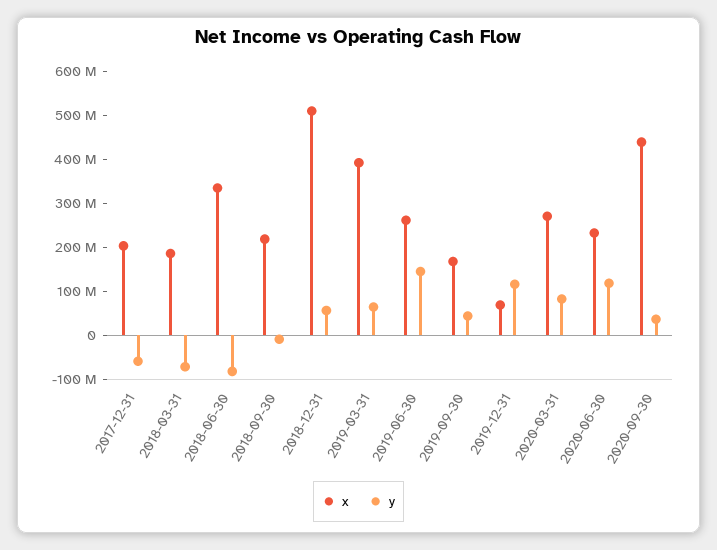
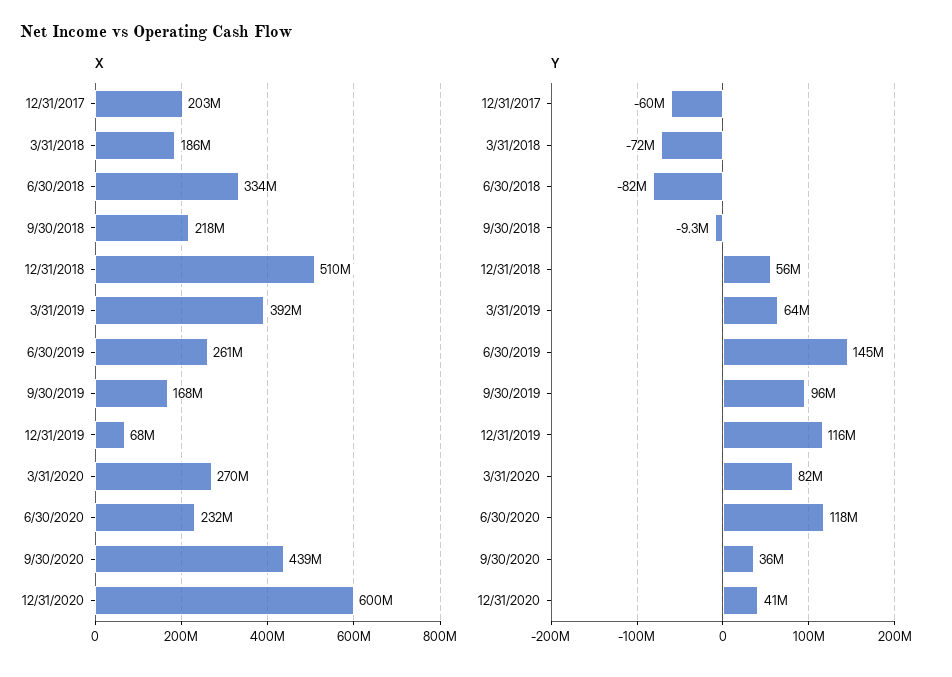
y, 2019-09-30: 40000000 -> 96000000
x, 12/31/2020: none -> 600000000
y, 12/31/2020: none -> 41000000

